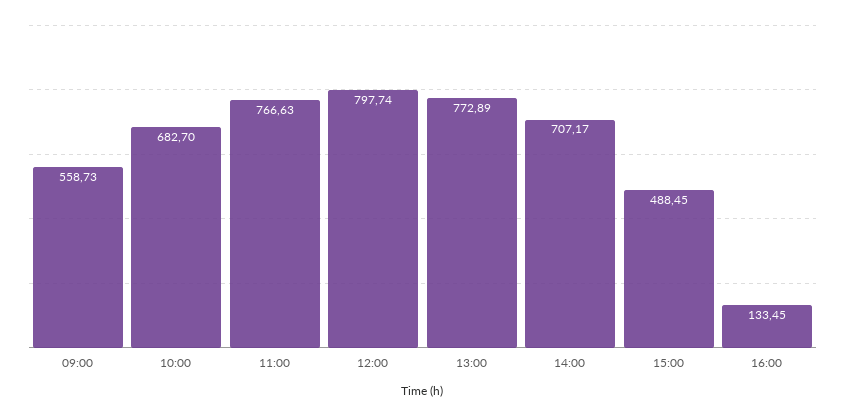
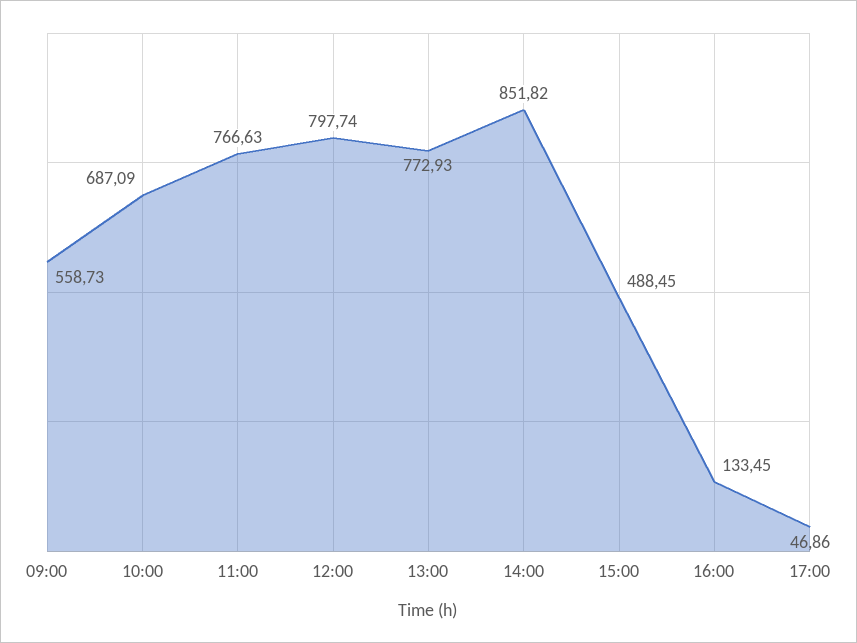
10:00: 682.7 -> 687.09
13:00: 772.89 -> 772.93
14:00: 707.17 -> 851.82
17:00: none -> 46.86

